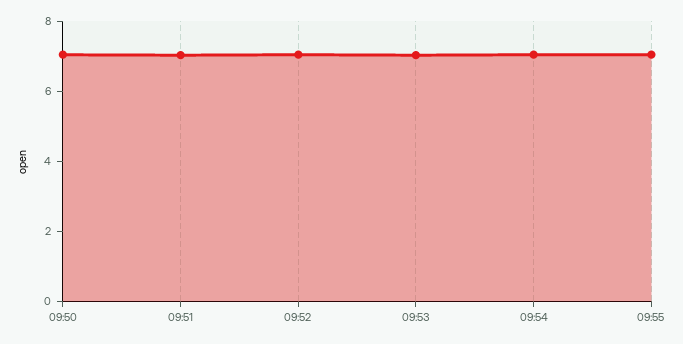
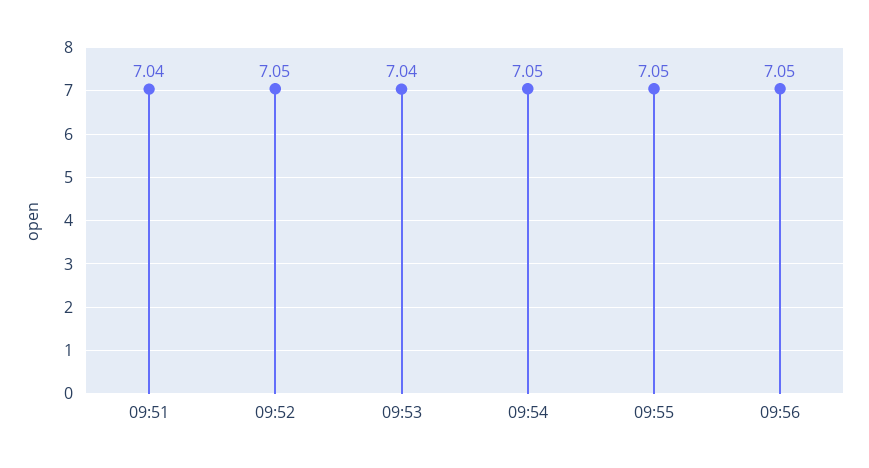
09:50: 7 -> none
09:56: none -> 7.05

